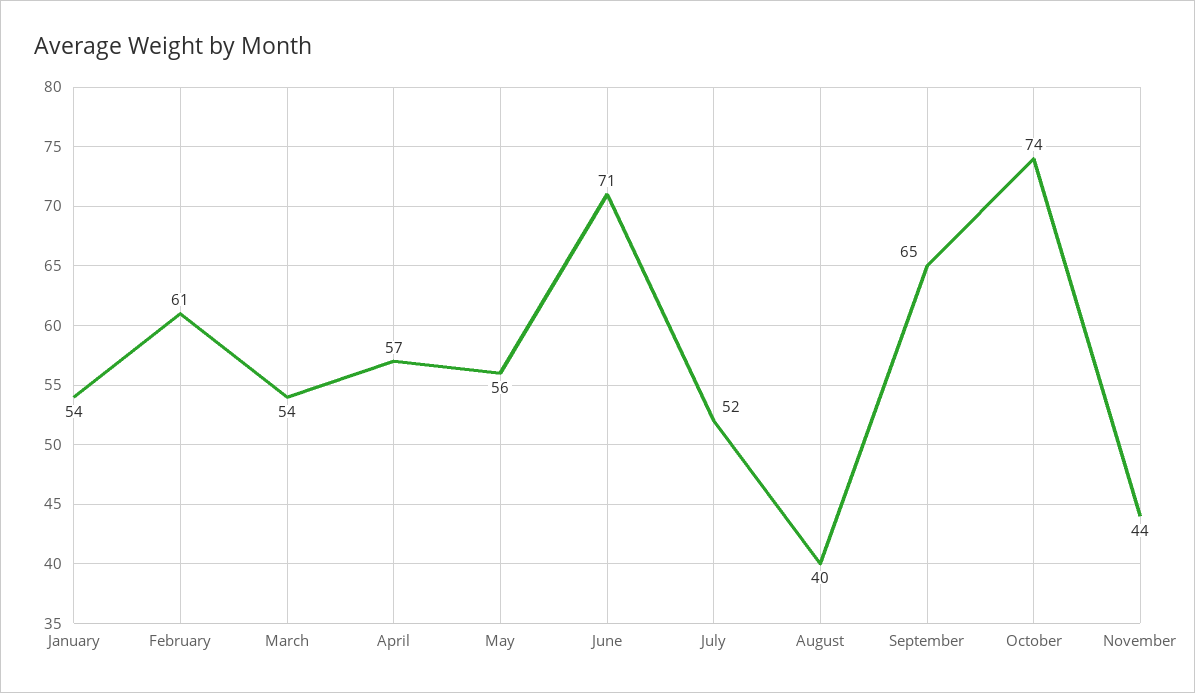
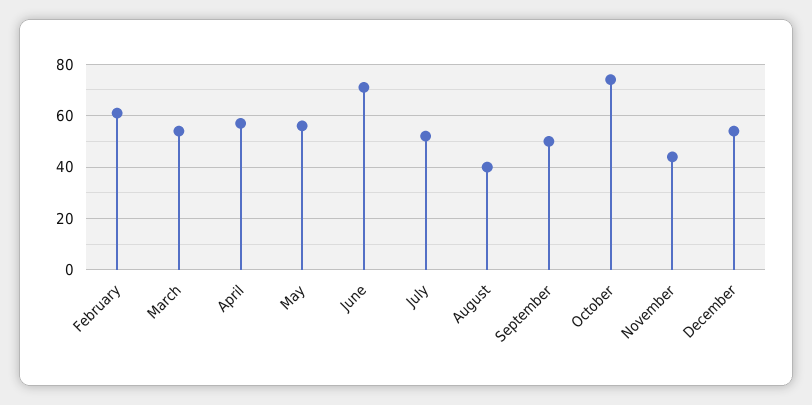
January: 54 -> none
September: 65 -> 50
December: none -> 55

